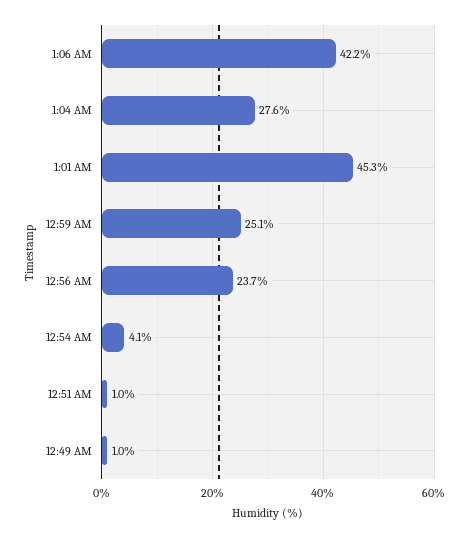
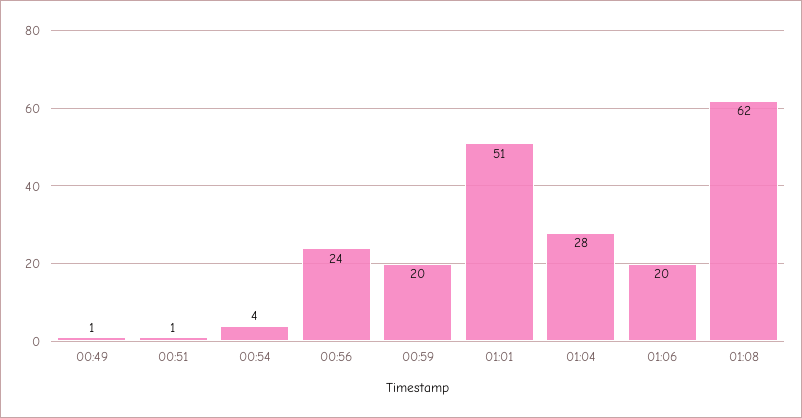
1:06 AM: 42.2 -> 20
1:01 AM: 45.3 -> 51
12:59 AM: 25.1 -> 20
01:08: none -> 62

